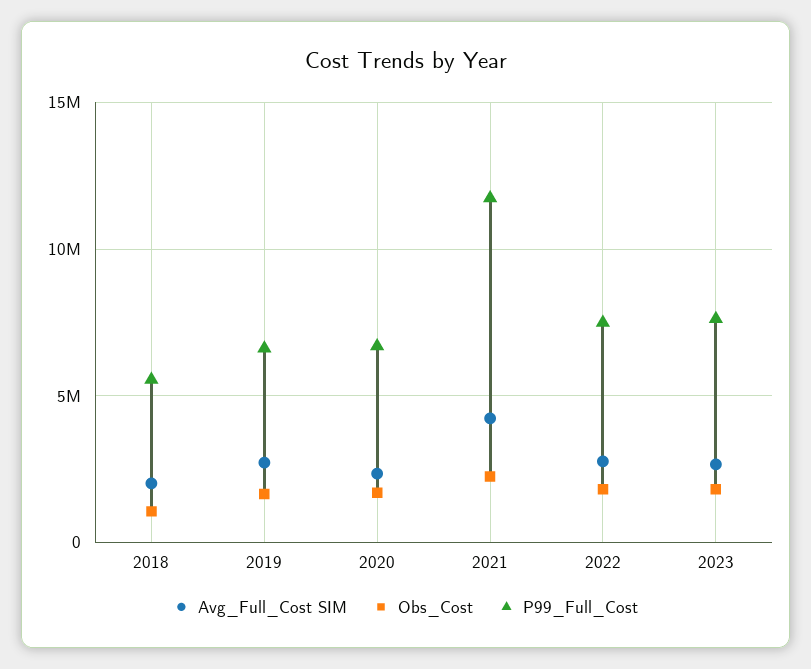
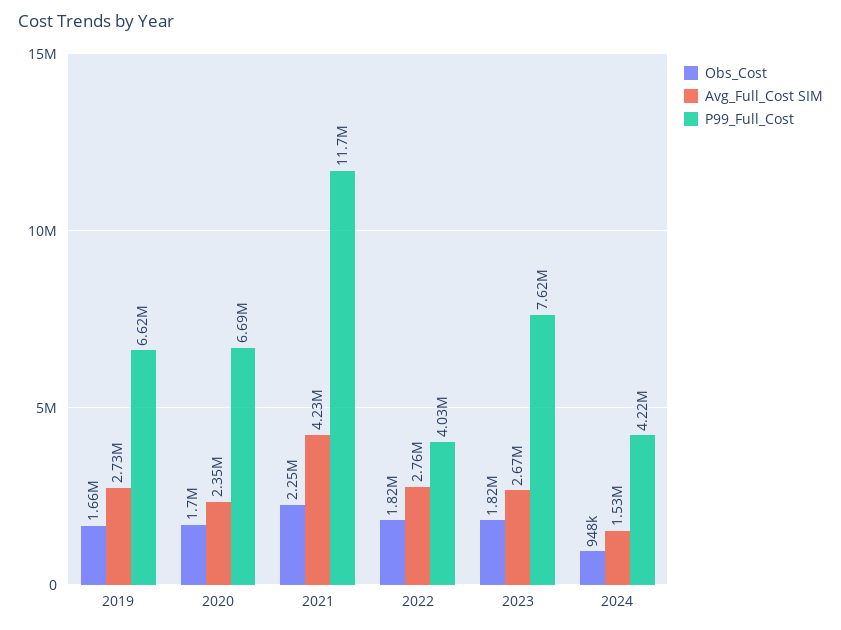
Avg_Full_Cost SIM, 2018: 2000000 -> none
Obs_Cost, 2018: 1000000 -> none
P99_Full_Cost, 2018: 5500000 -> none
P99_Full_Cost, 2022: 7500000 -> 4030000
Obs_Cost, 2024: none -> 948000
Avg_Full_Cost SIM, 2024: none -> 1530000
P99_Full_Cost, 2024: none -> 4220000

